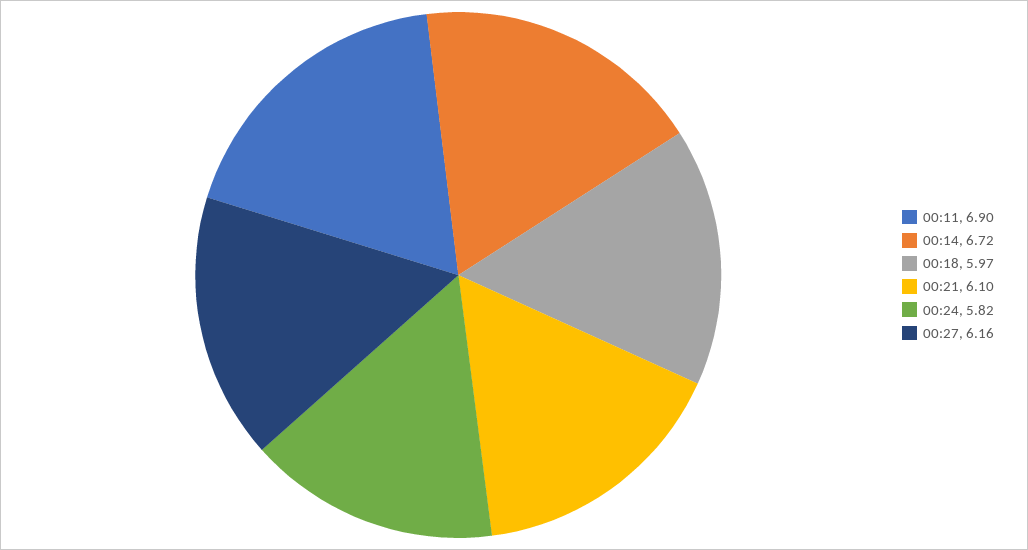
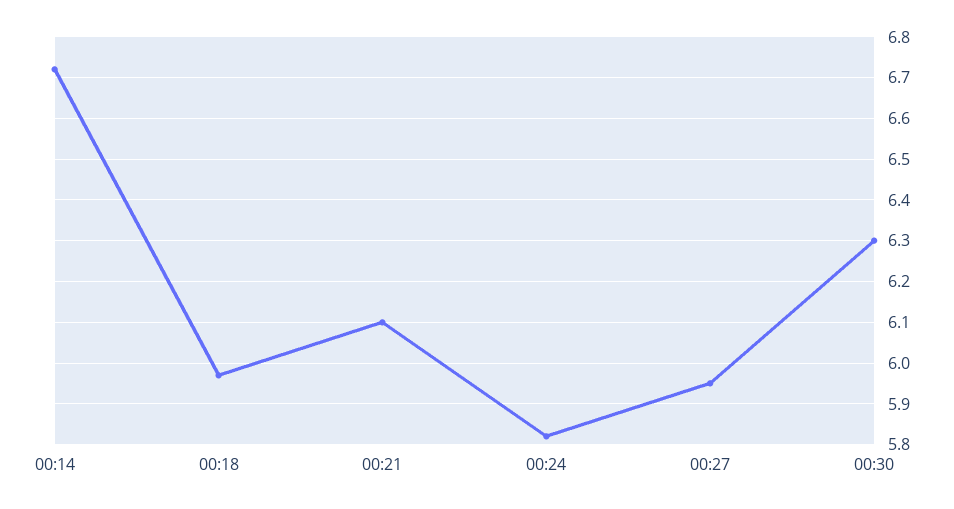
00:11: 6.9 -> none
00:27: 6.16 -> 5.95
00:30: none -> 6.3

